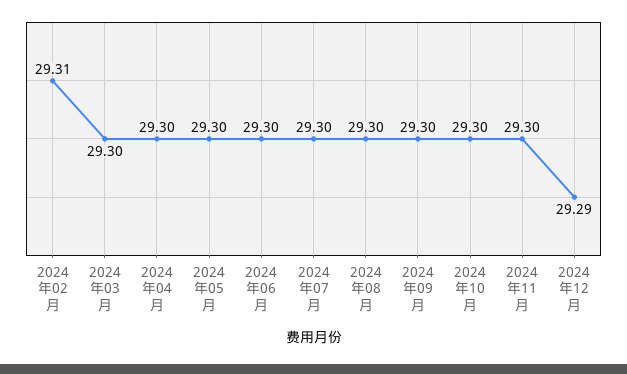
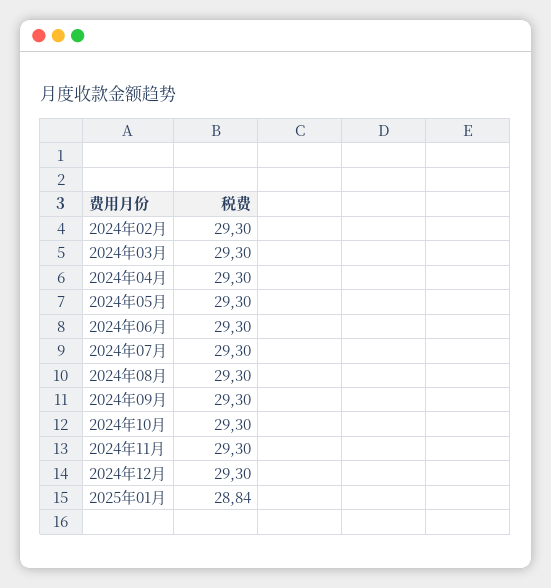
2024年02月: 29.31 -> 29.3
2024年12月: 29.29 -> 29.3
2025年01月: none -> 28.84

